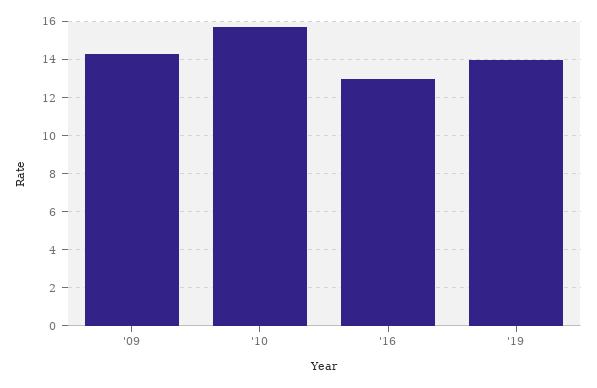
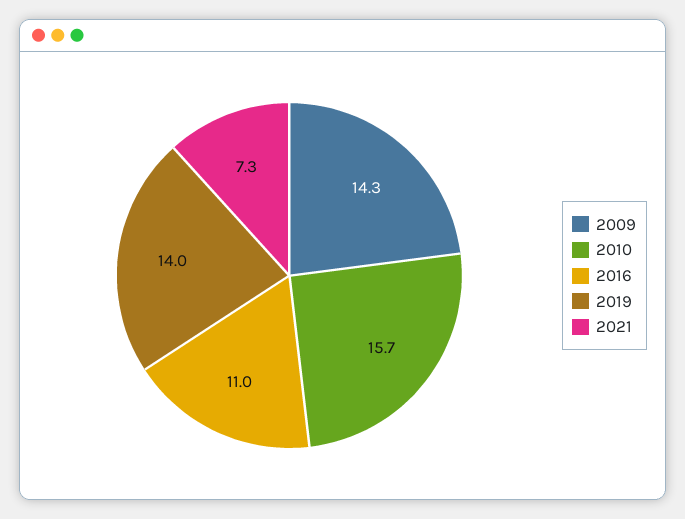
'16: 13 -> 11
2021: none -> 7.3

